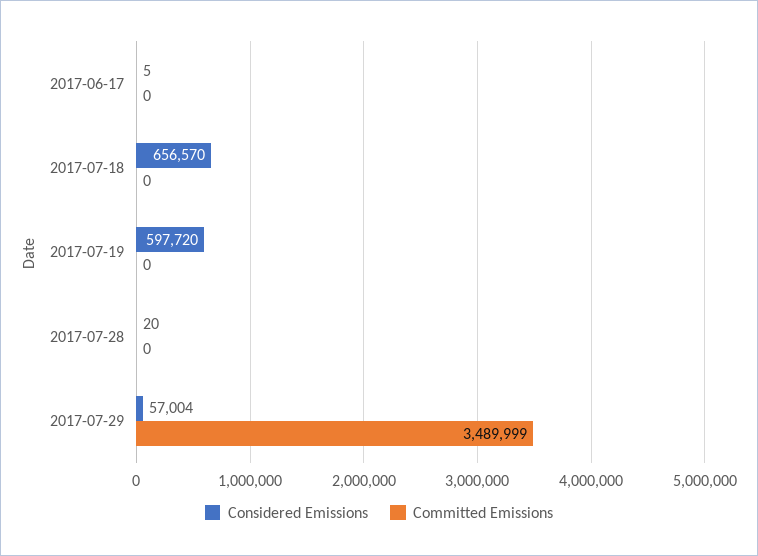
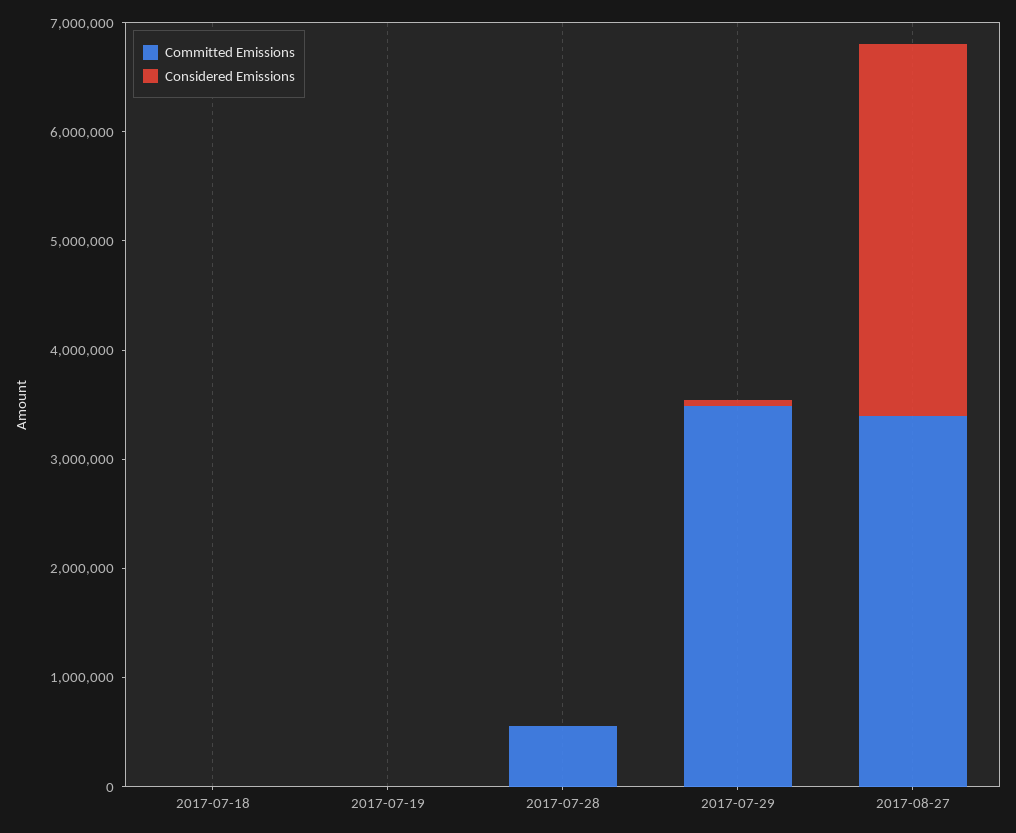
Considered Emissions, 2017-06-17: 5 -> none
Committed Emissions, 2017-06-17: 0 -> none
Considered Emissions, 2017-07-18: 656570 -> 0
Considered Emissions, 2017-07-19: 597720 -> 0
Committed Emissions, 2017-07-28: 0 -> 600000
Committed Emissions, 2017-08-27: none -> 3400000
Considered Emissions, 2017-08-27: none -> 3400000

